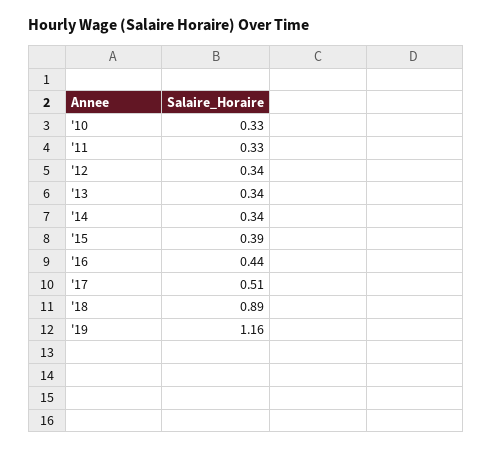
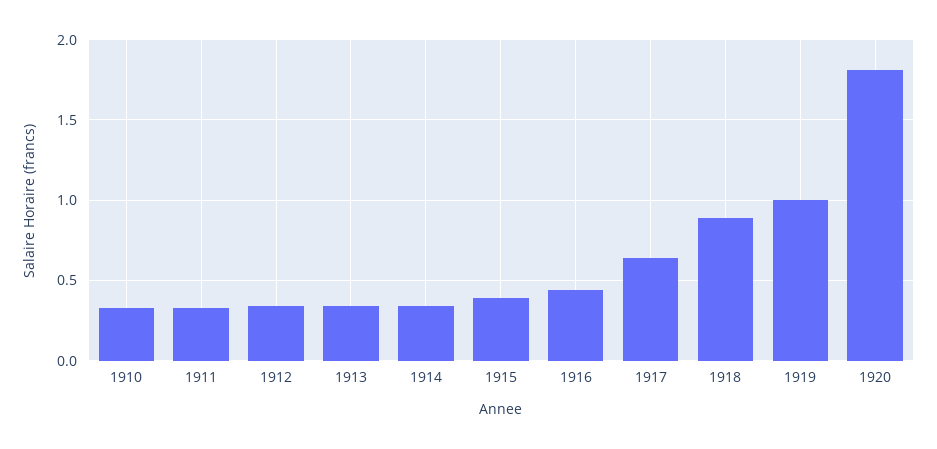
'17: 0.51 -> 0.65
'19: 1.16 -> 1
1920: none -> 1.8

